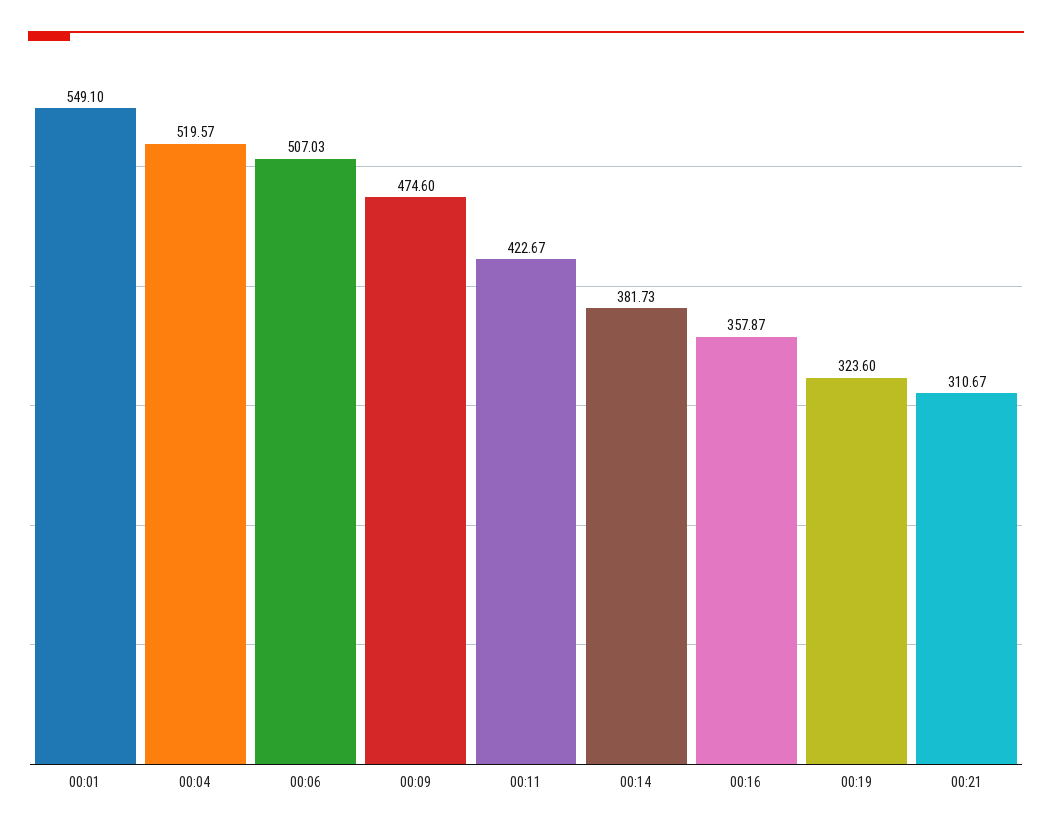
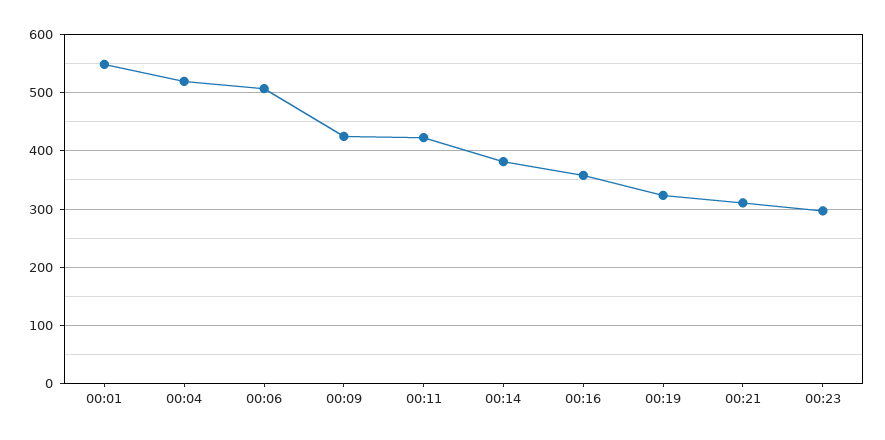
00:09: 474.6 -> 420
00:23: none -> 300

